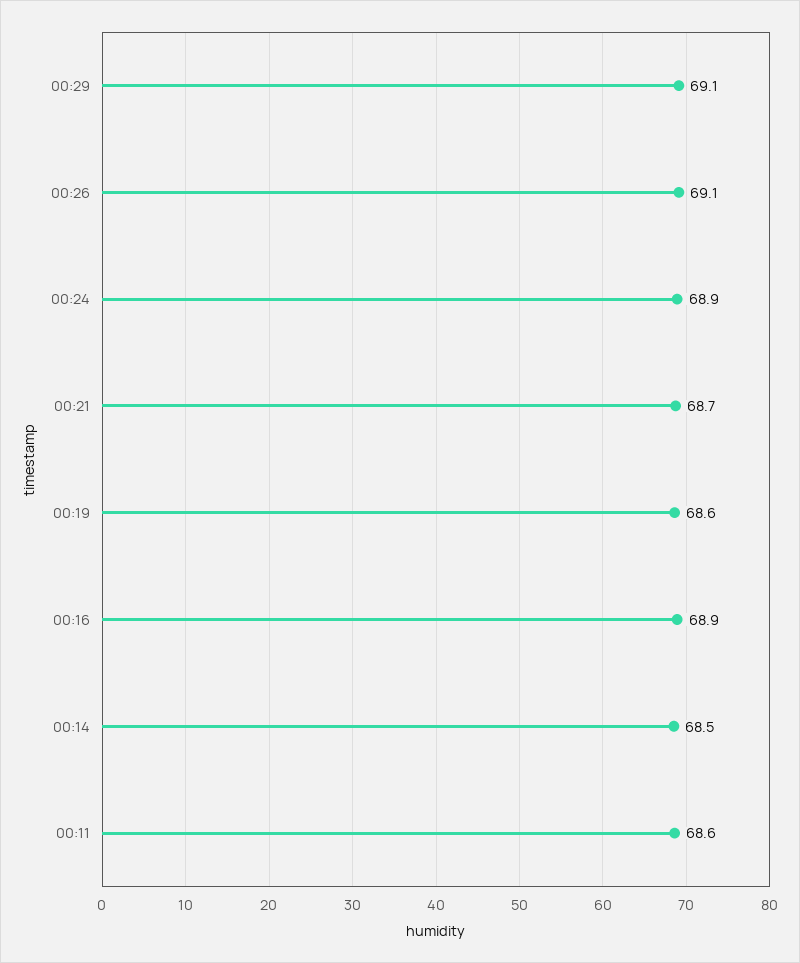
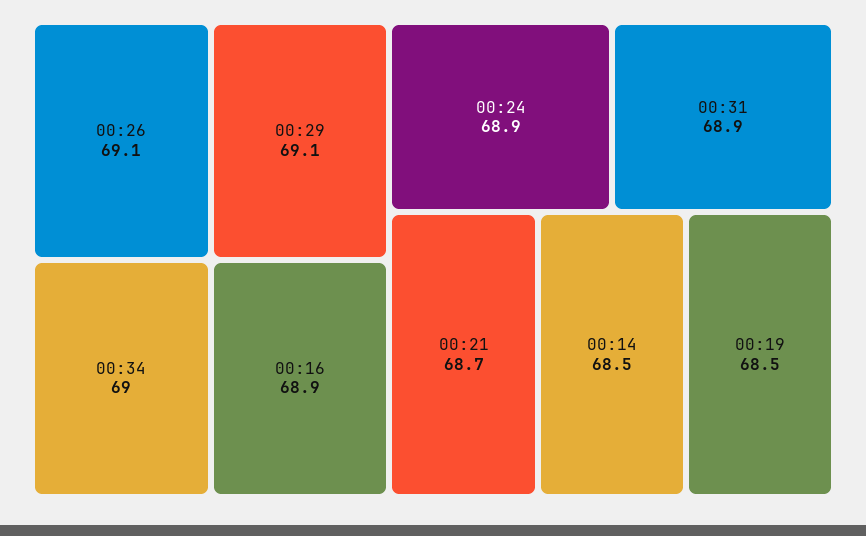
00:19: 68.6 -> 68.5
00:11: 68.6 -> none
00:34: none -> 69
00:31: none -> 68.9

